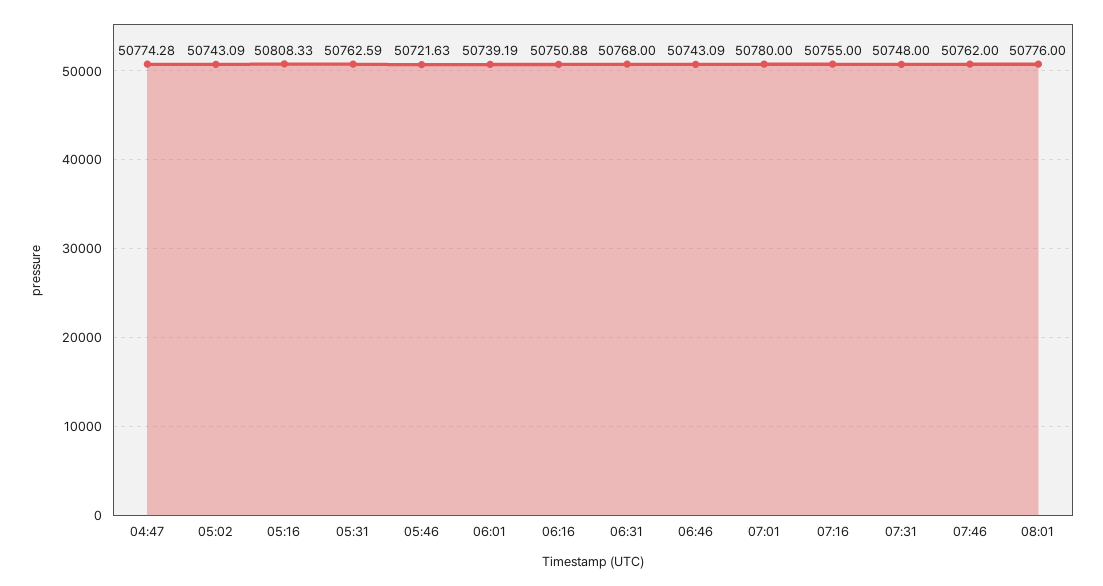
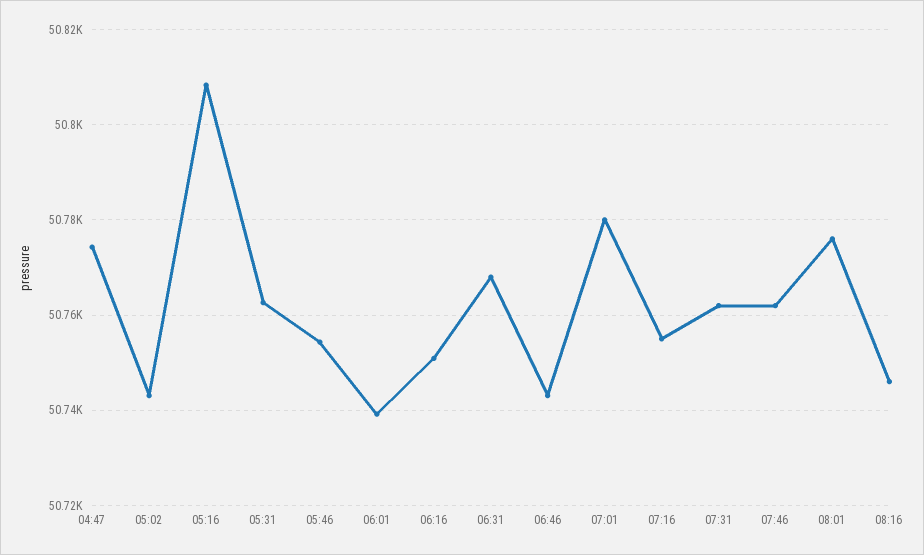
05:46: 50721.63 -> 50754
07:31: 50748 -> 50762
08:16: none -> 50746

